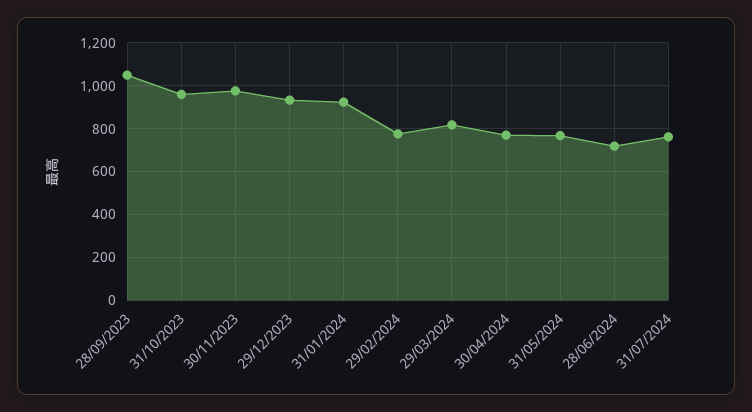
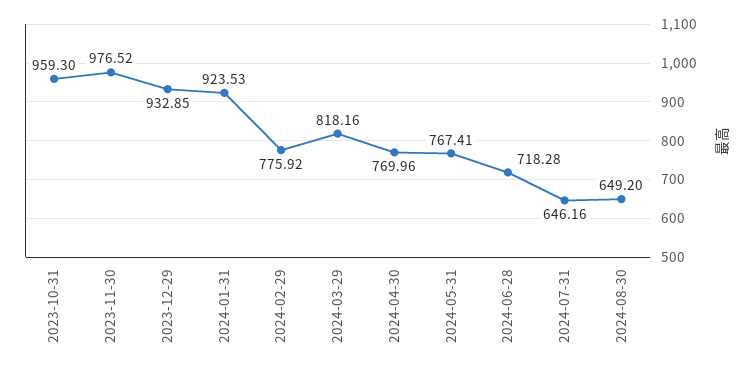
28/09/2023: 1050 -> none
31/07/2024: 750 -> 646.16
2024-08-30: none -> 649.2

